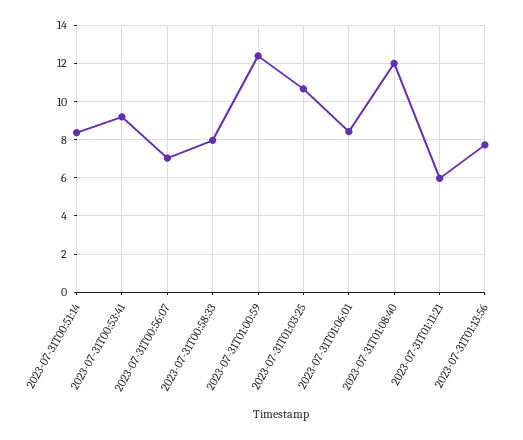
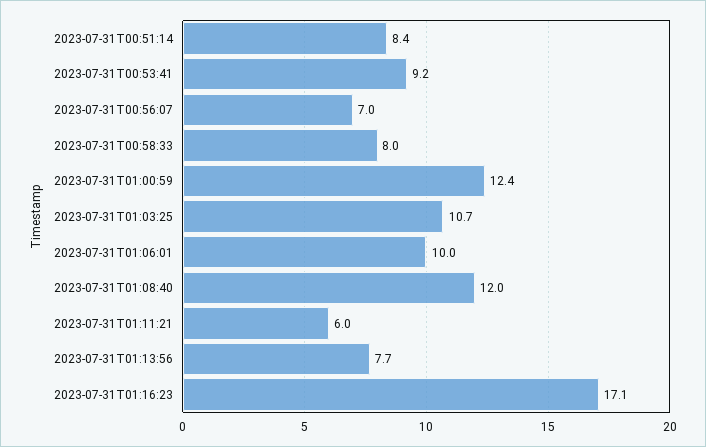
2023-07-31T01:06:01: 8.5 -> 10
2023-07-31T01:16:23: none -> 17.1

